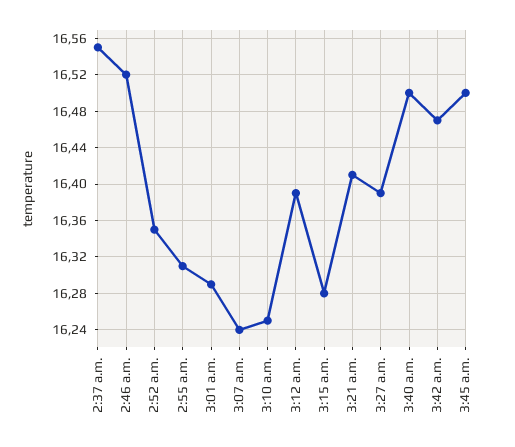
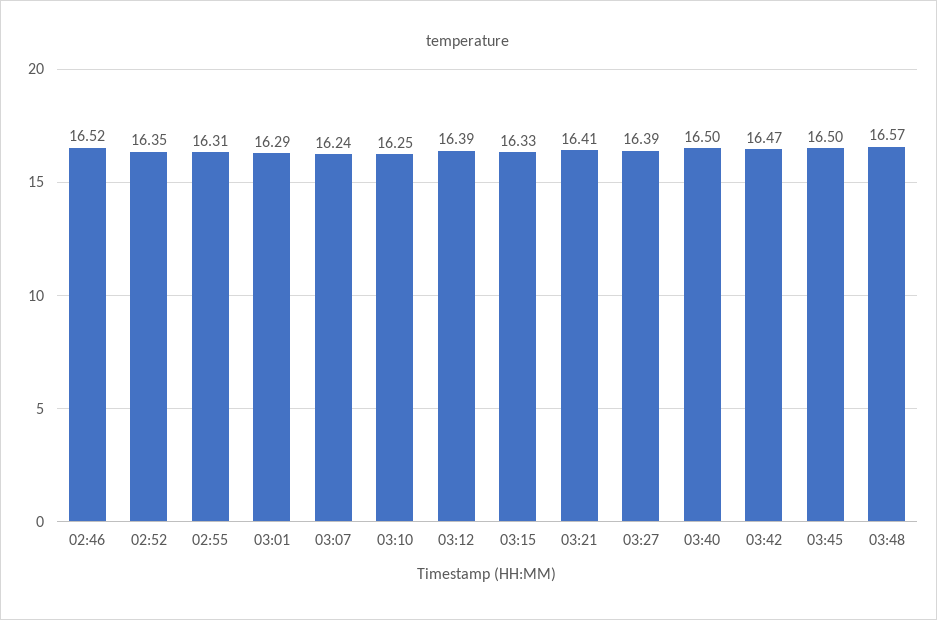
2:37 a.m.: 16.55 -> none
3:15 a.m.: 16.28 -> 16.33
03:48: none -> 16.57

